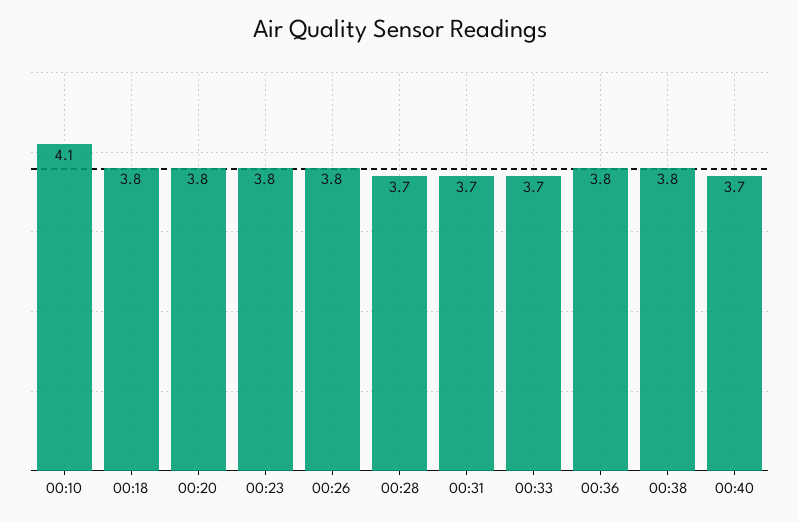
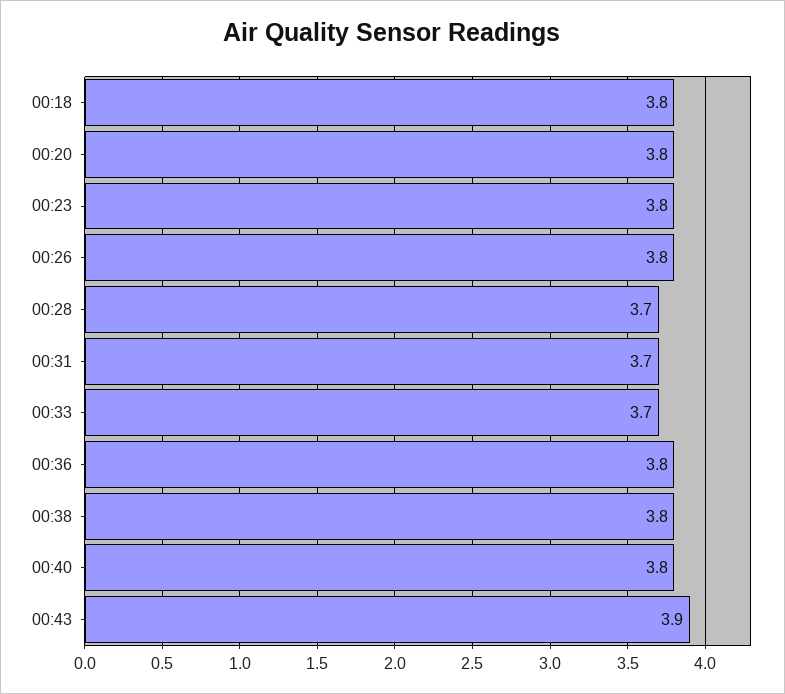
00:10: 4.1 -> none
00:40: 3.7 -> 3.8
00:43: none -> 3.9

